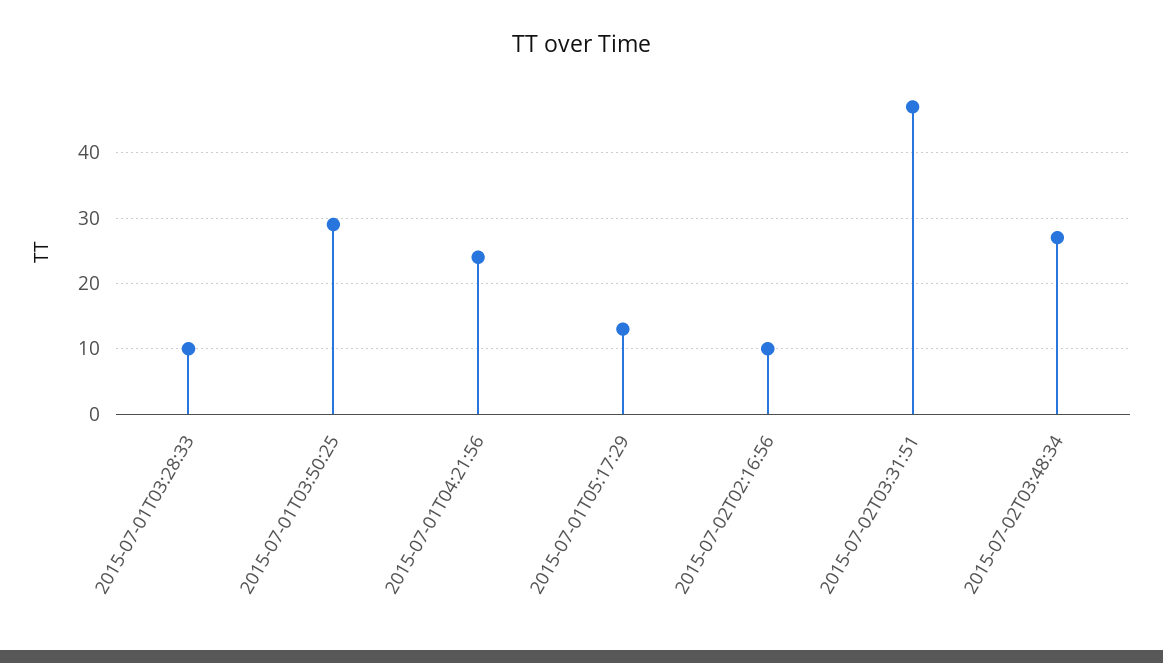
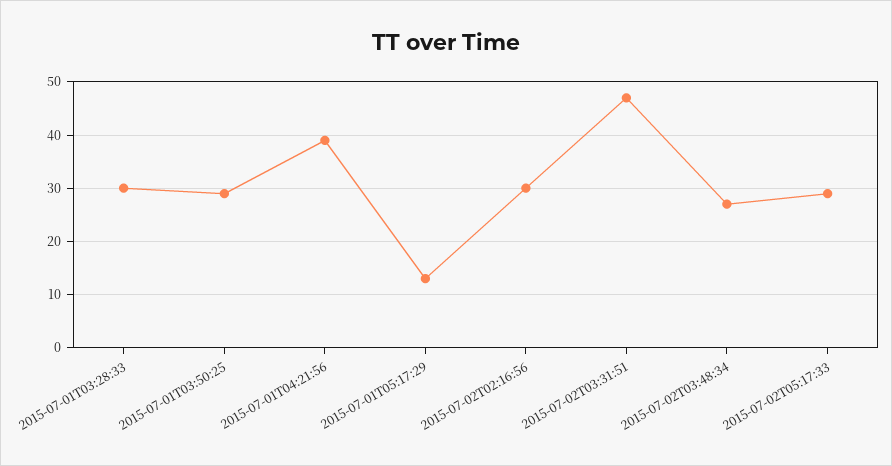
2015-07-01T03:28:33: 10 -> 30
2015-07-01T04:21:56: 24 -> 40
2015-07-02T02:16:56: 10 -> 30
2015-07-02T05:17:33: none -> 30

